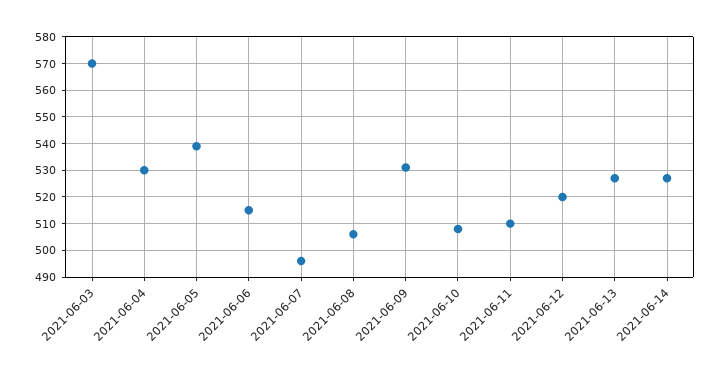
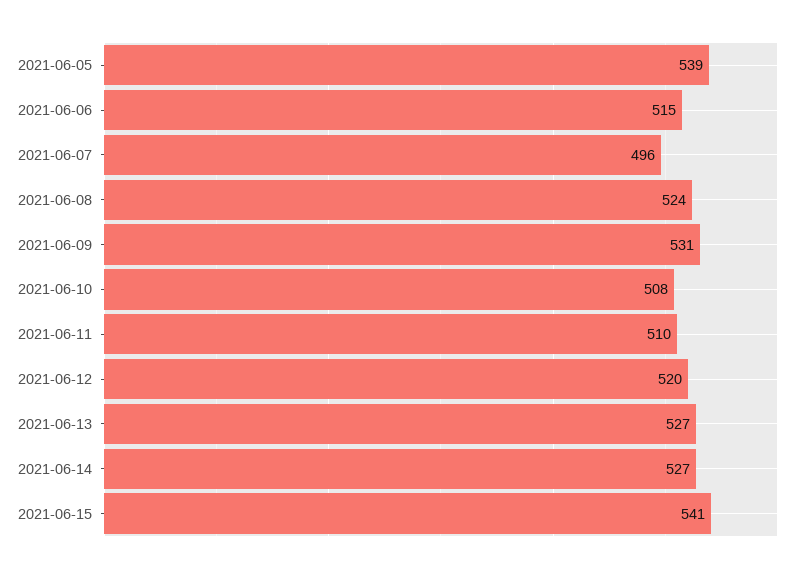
2021-06-03: 570 -> none
2021-06-04: 530 -> none
2021-06-08: 505 -> 524
2021-06-15: none -> 541

